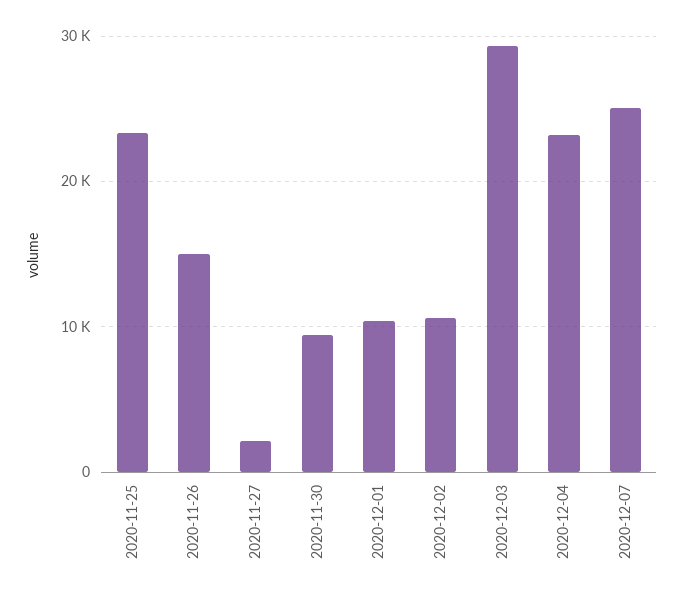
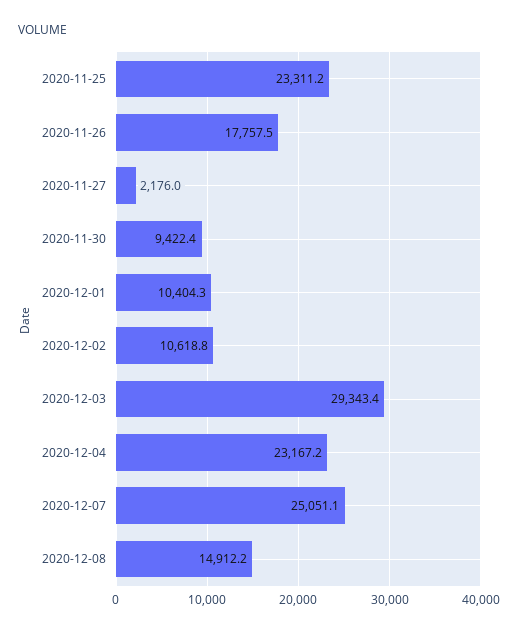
2020-11-26: 15000 -> 17757.5
2020-12-08: none -> 14912.2

